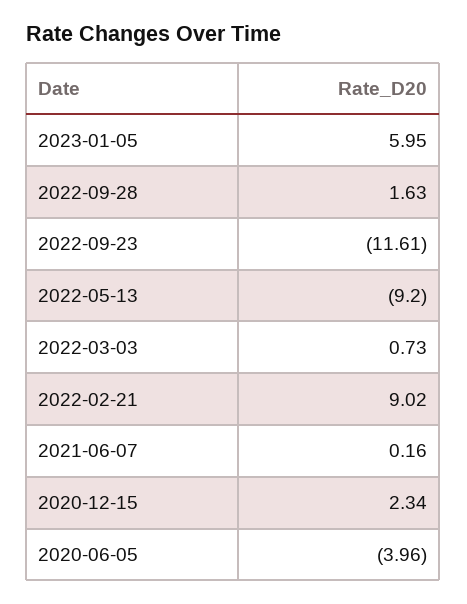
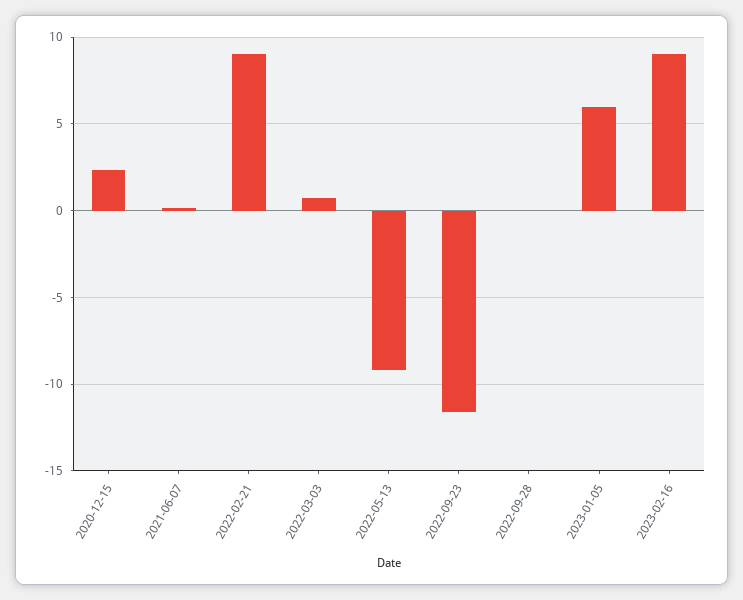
2022-09-28: 1.63 -> 0
2020-06-05: -3.96 -> none
2023-02-16: none -> 9

